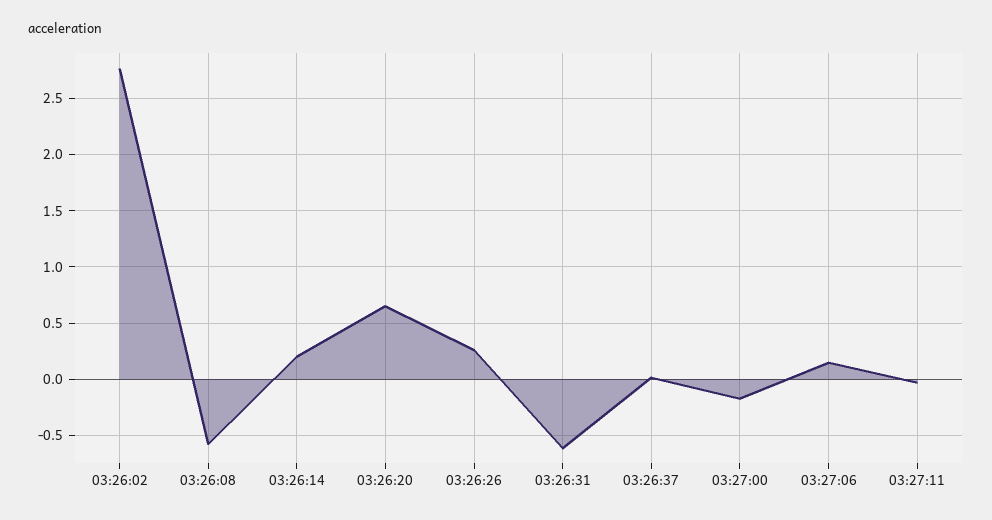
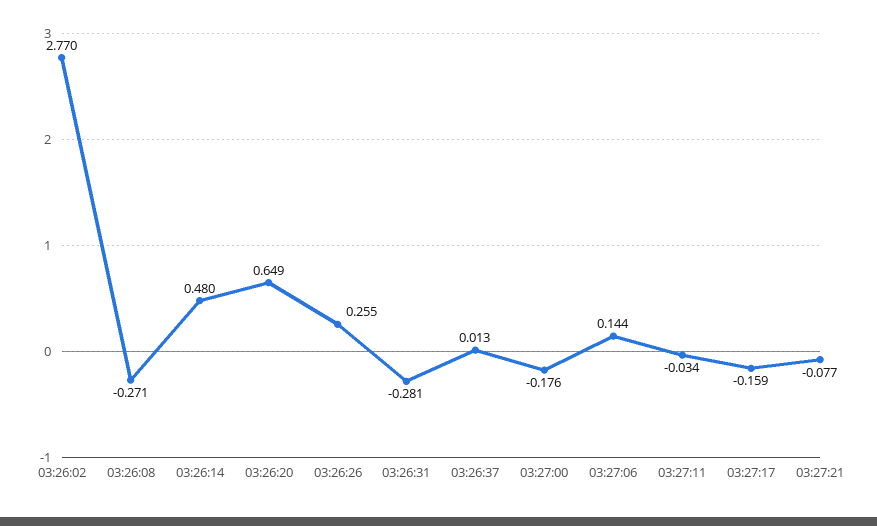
03:26:08: -0.6 -> -0.271
03:26:14: 0.2 -> 0.48
03:26:31: -0.6 -> -0.281
03:27:17: none -> -0.159
03:27:21: none -> -0.077

